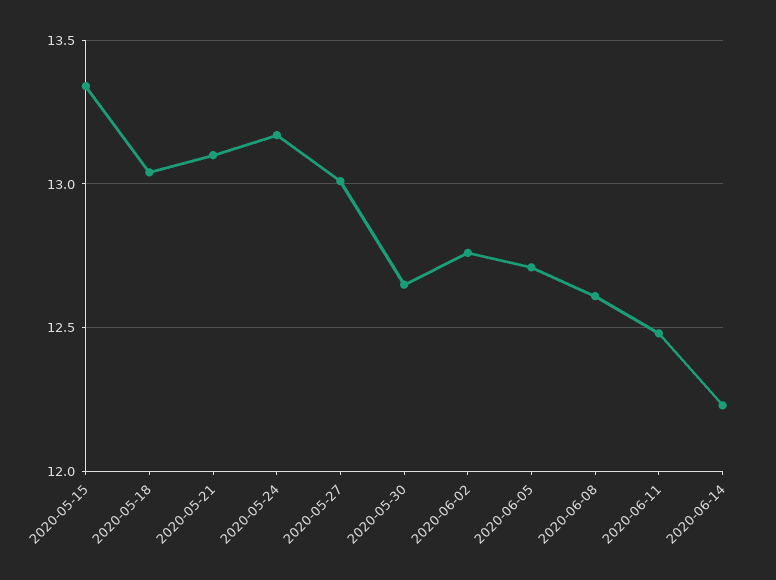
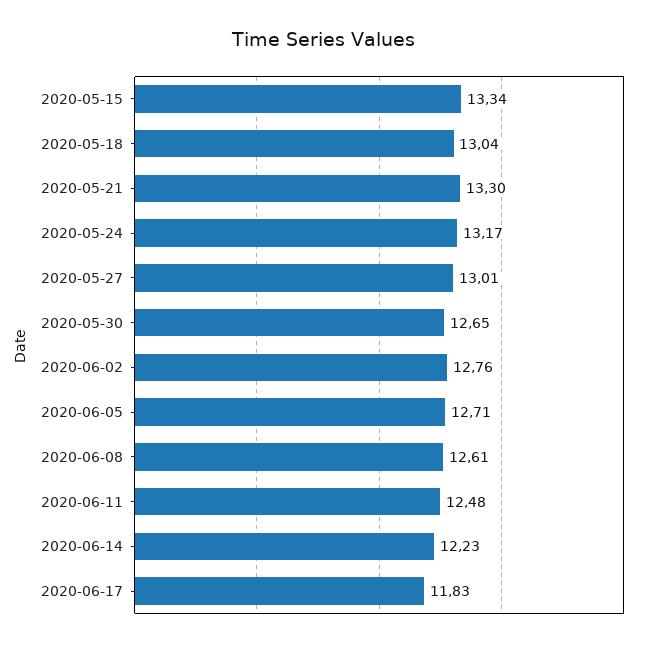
2020-05-21: 13.1 -> 13.3
2020-06-17: none -> 11.83

